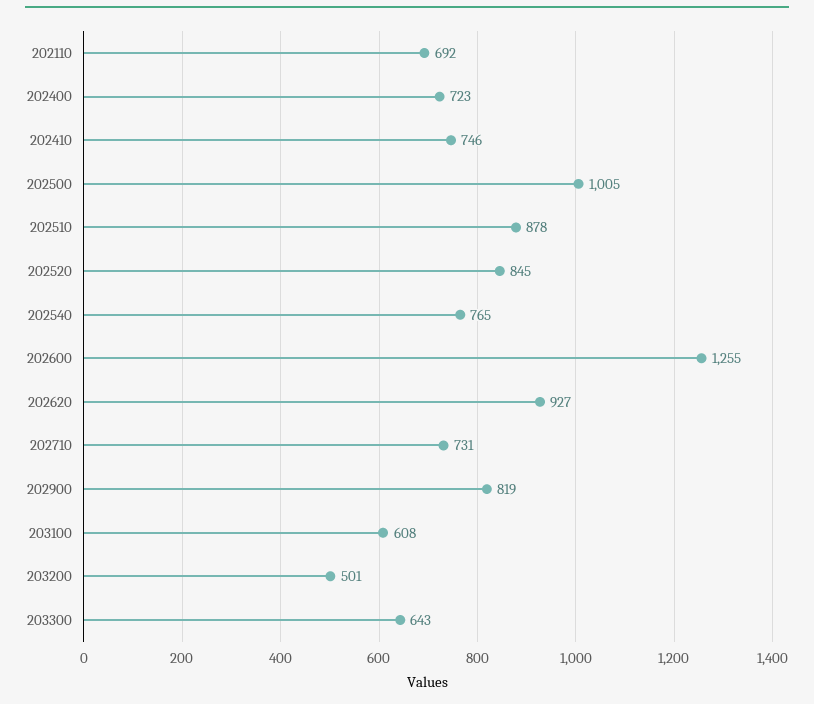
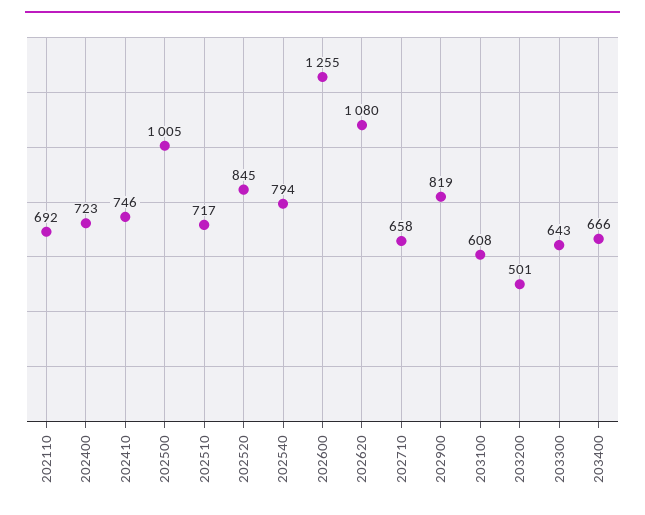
202510: 878 -> 717
202540: 765 -> 794
202620: 927 -> 1080
202710: 731 -> 658
203400: none -> 666

